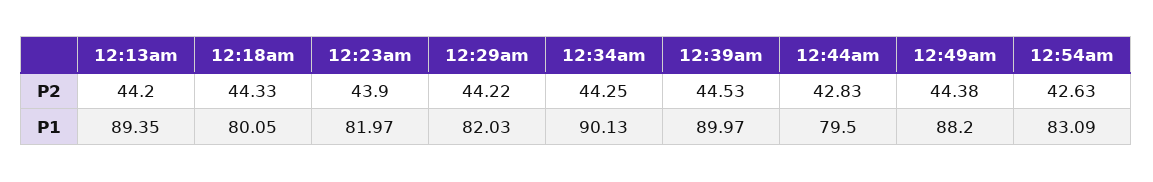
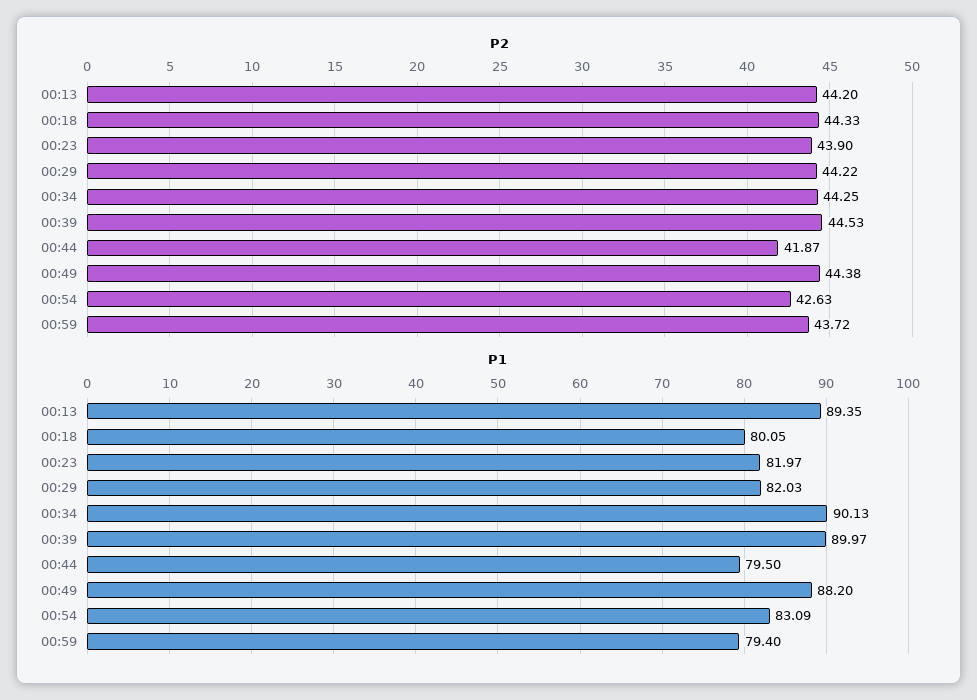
P2, 12:44am: 42.83 -> 41.87
P2, 00:59: none -> 43.72
P1, 00:59: none -> 79.4

